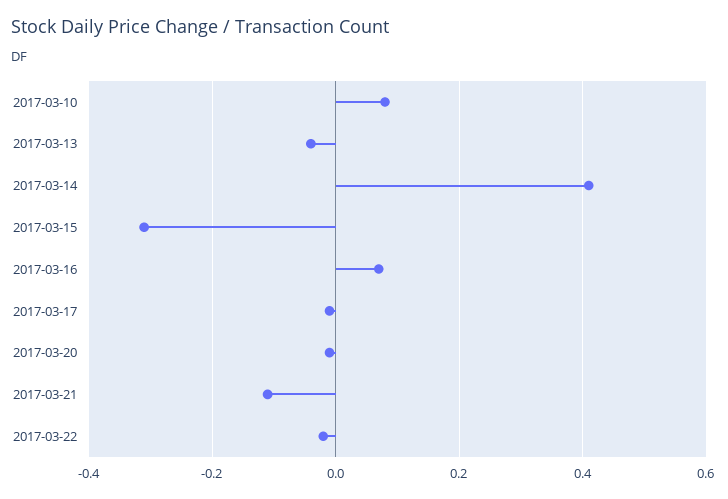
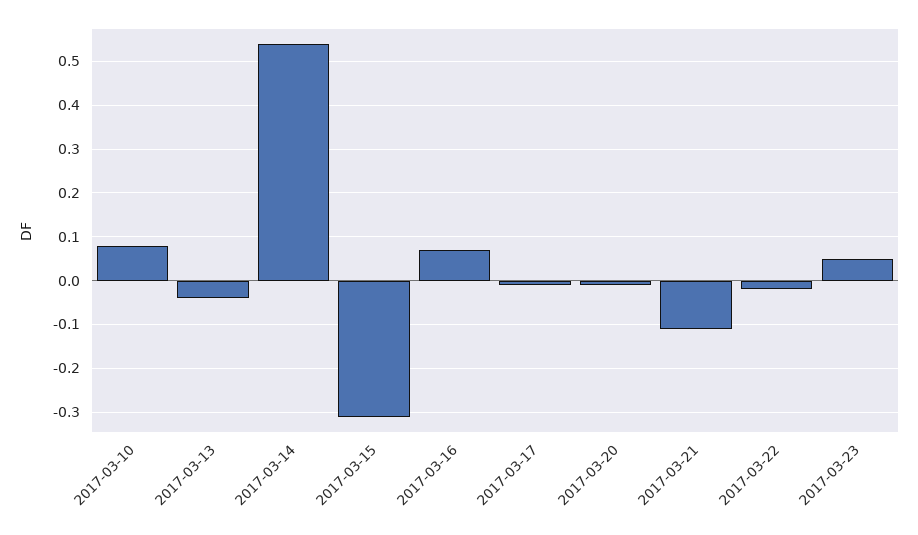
2017-03-14: 0.4 -> 0.55
2017-03-23: none -> 0.05

